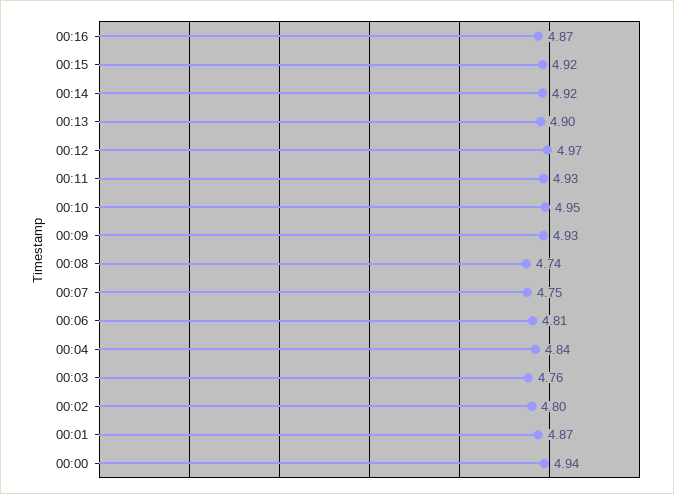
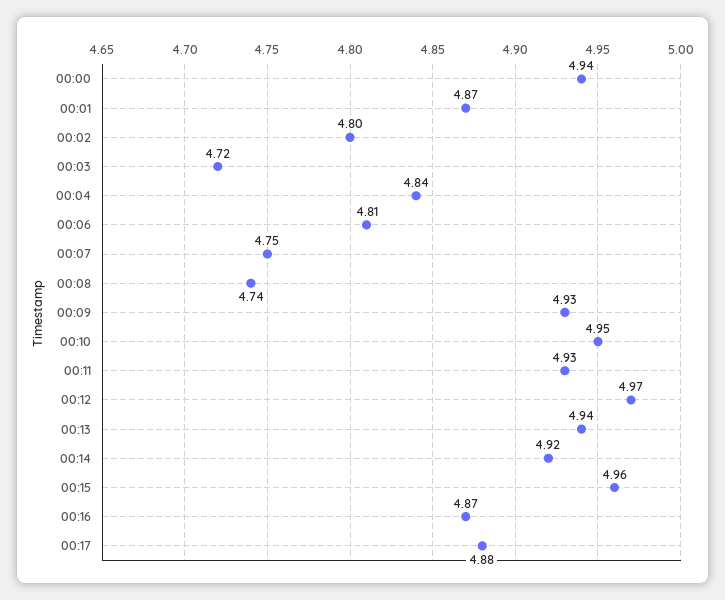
00:15: 4.92 -> 4.96
00:13: 4.9 -> 4.94
00:03: 4.76 -> 4.72
00:17: none -> 4.88

